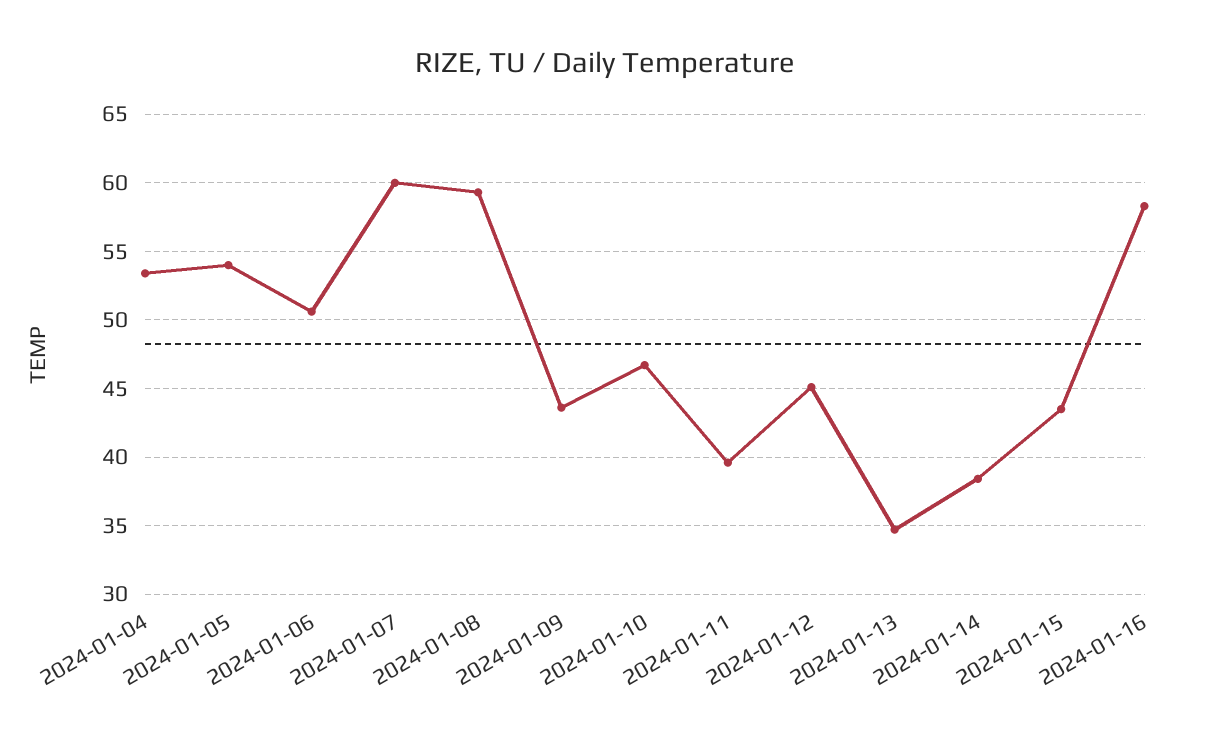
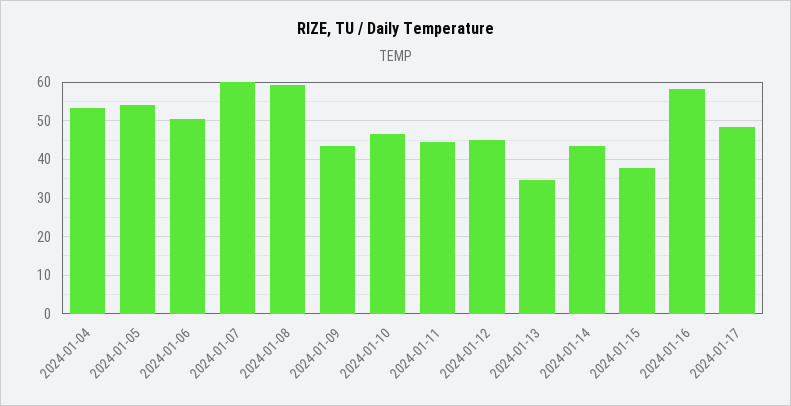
2024-01-11: 39.5 -> 44
2024-01-14: 38.5 -> 44
2024-01-15: 43.5 -> 38
2024-01-17: none -> 48

